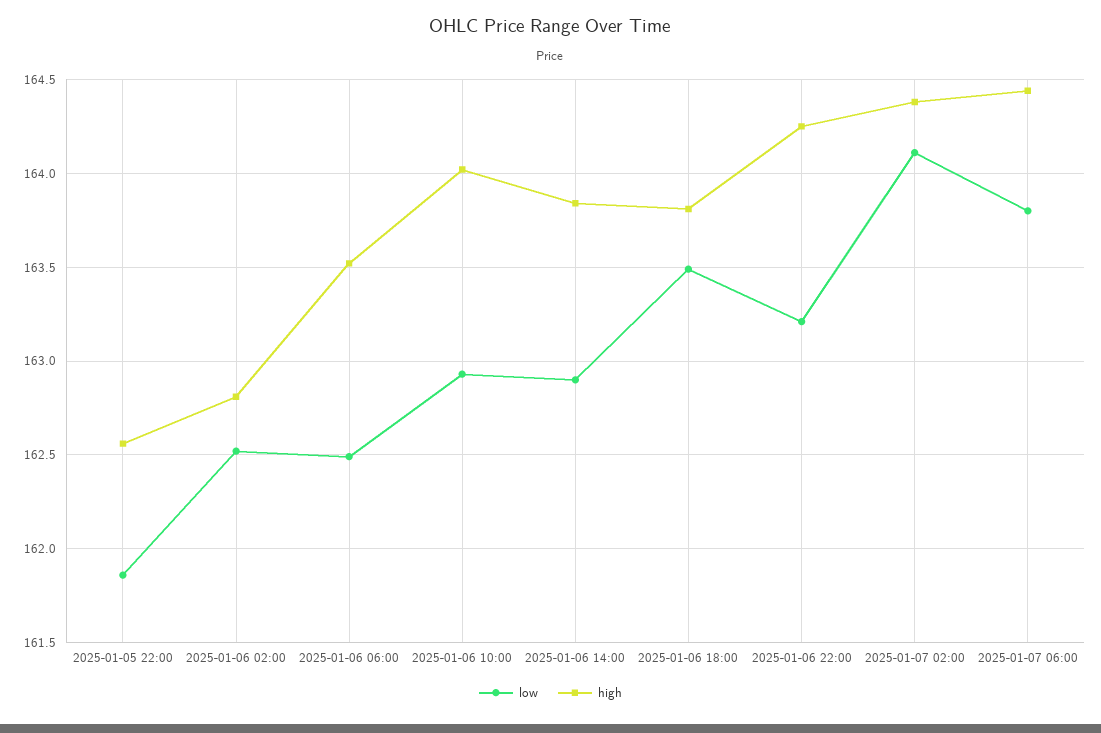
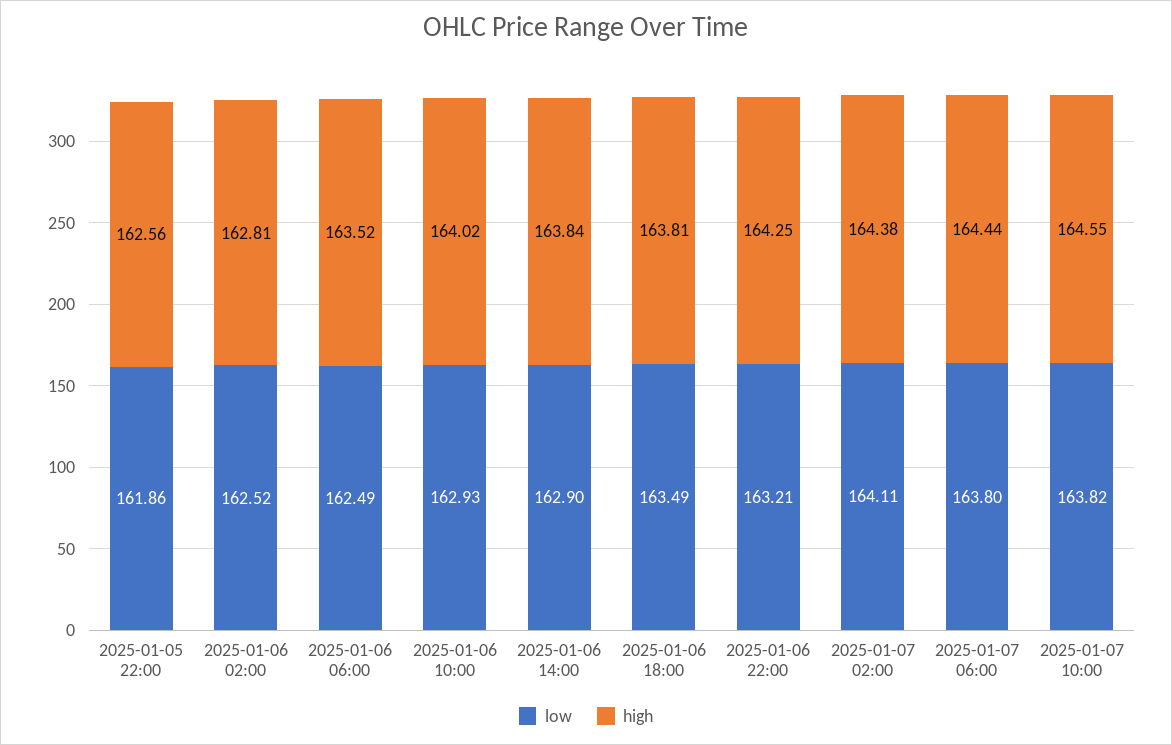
low, 2025-01-07 10:00: none -> 163.82
high, 2025-01-07 10:00: none -> 164.55

